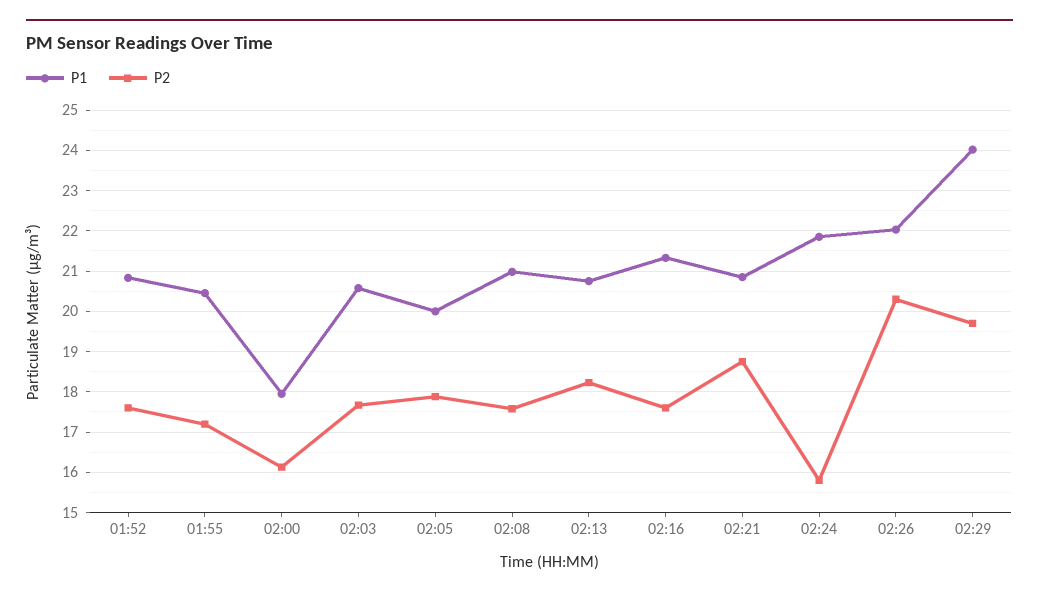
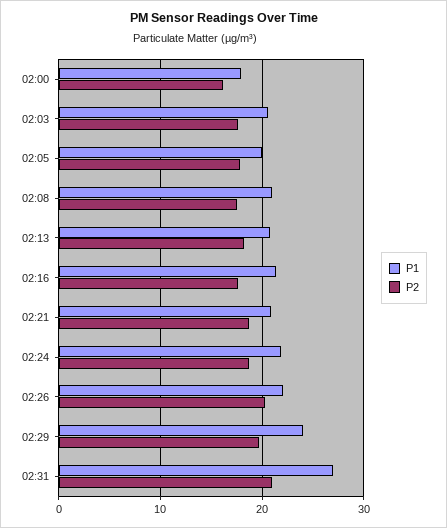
P1, 01:52: 20.8 -> none
P2, 01:52: 17.6 -> none
P1, 01:55: 20.4 -> none
P2, 01:55: 17.2 -> none
P2, 02:24: 15.8 -> 19
P1, 02:31: none -> 27
P2, 02:31: none -> 21

